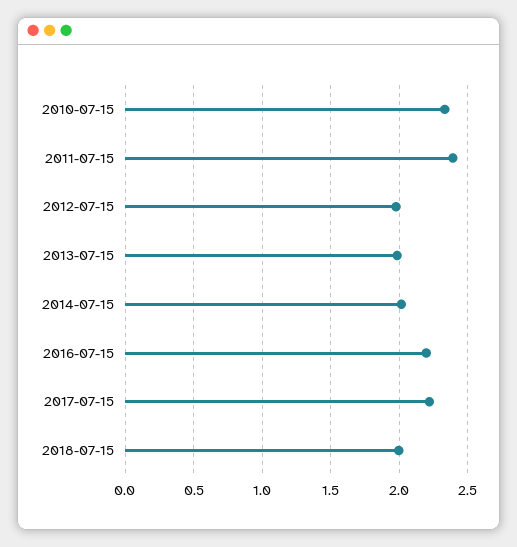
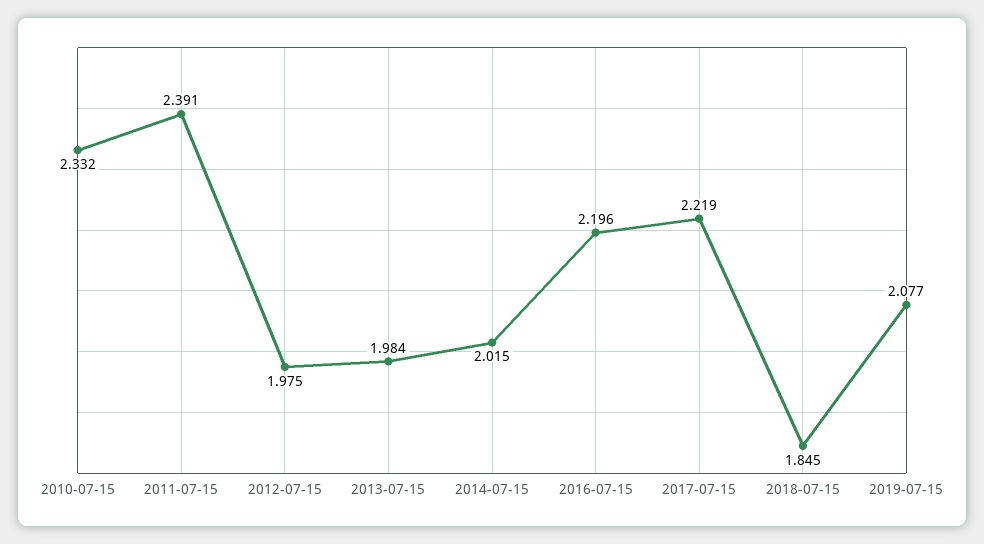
2018-07-15: 2 -> 1.845
2019-07-15: none -> 2.077

